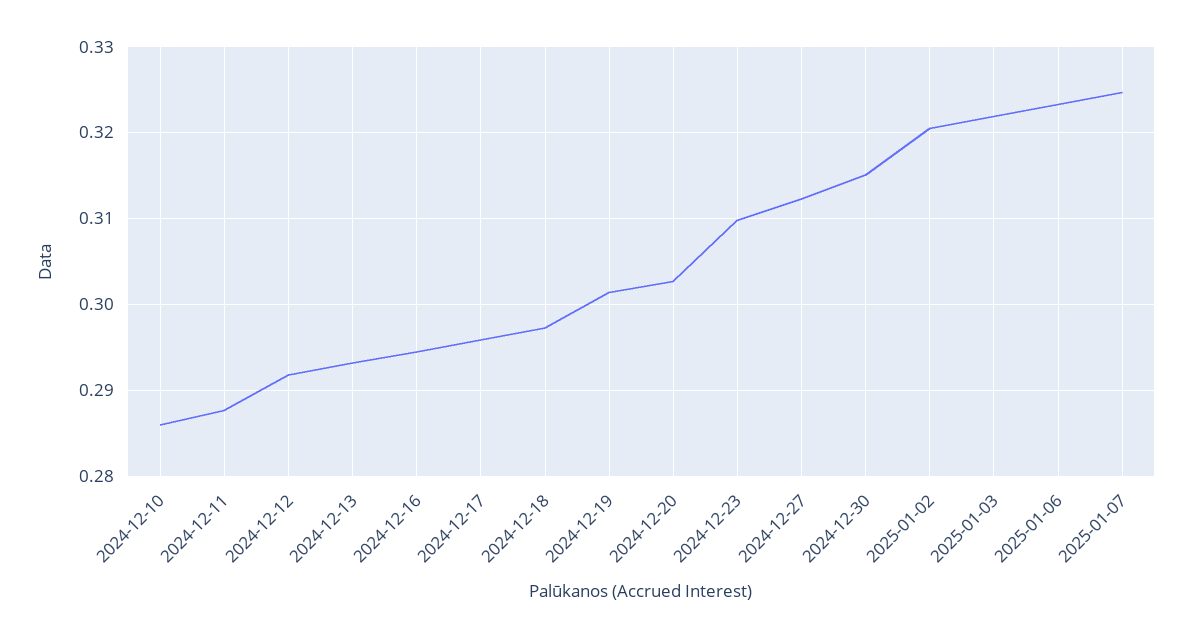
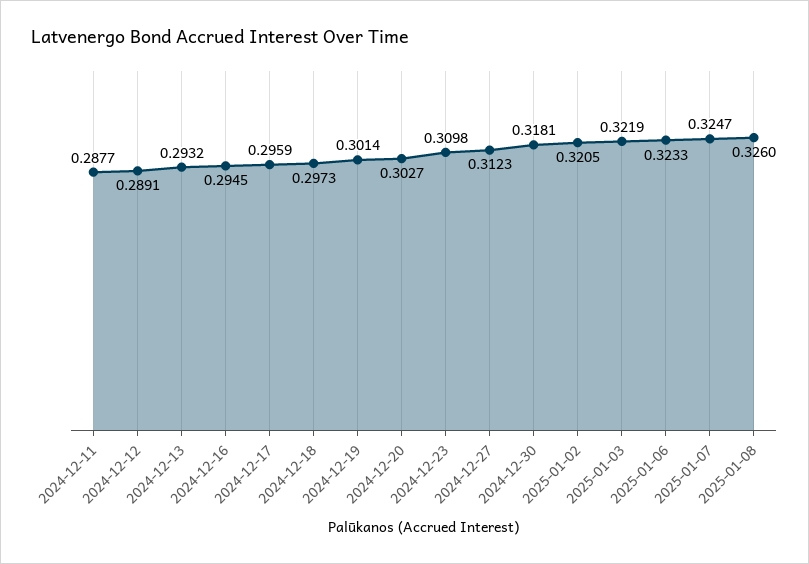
2024-12-10: 0.286 -> none
2024-12-12: 0.292 -> 0.2891
2024-12-30: 0.315 -> 0.3181
2025-01-08: none -> 0.326

